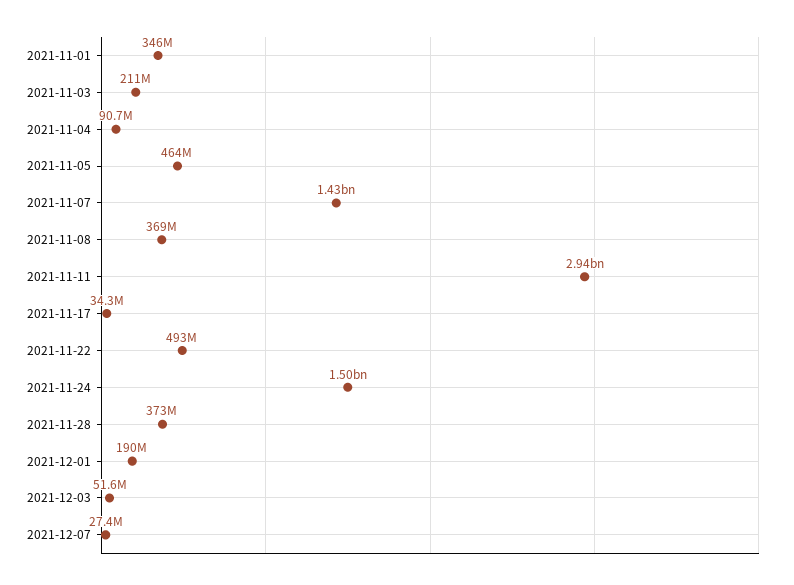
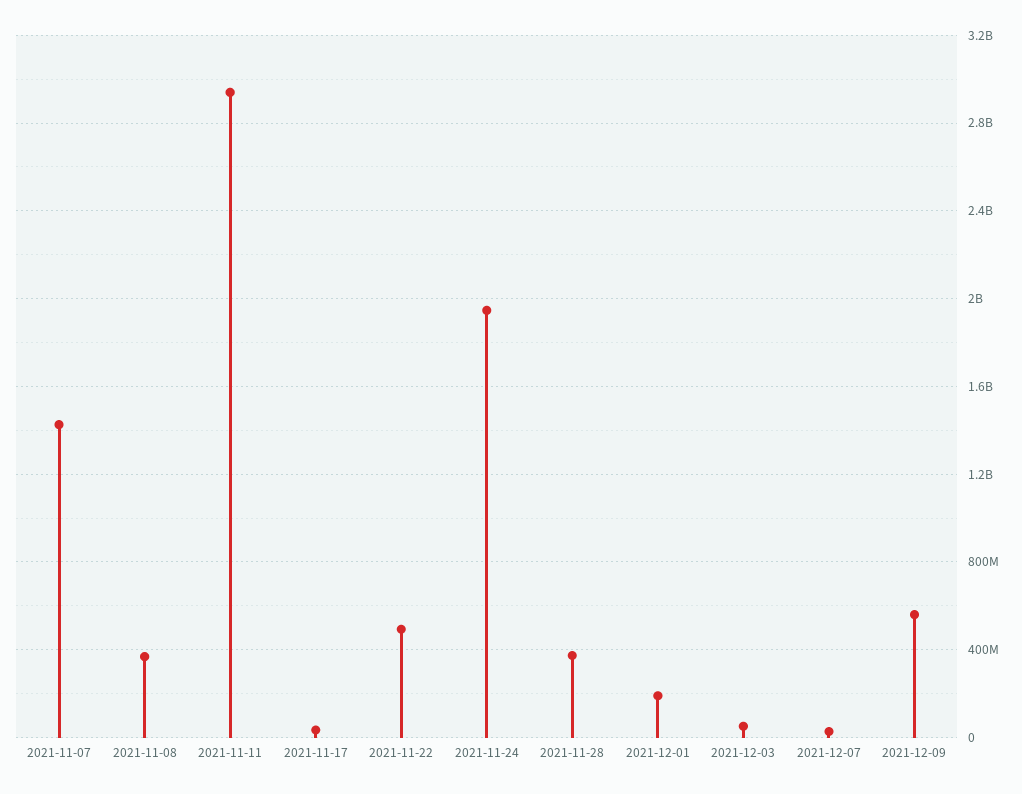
2021-11-01: 346000000 -> none
2021-11-03: 211000000 -> none
2021-11-04: 90700000 -> none
2021-11-05: 464000000 -> none
2021-11-24: 1500000000 -> 1950000000
2021-12-09: none -> 550000000

